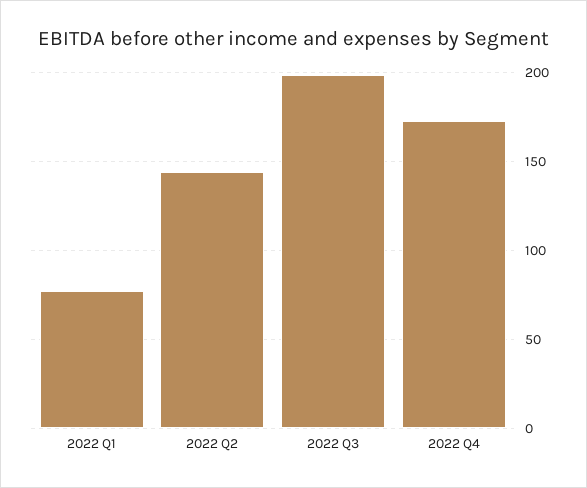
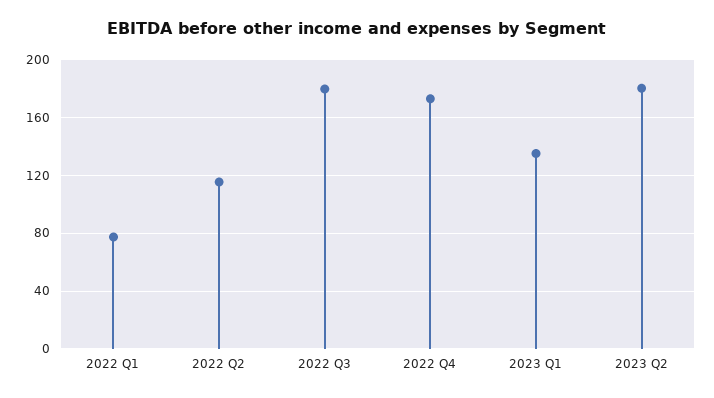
2022 Q2: 145 -> 115
2022 Q3: 200 -> 180
2023 Q1: none -> 135
2023 Q2: none -> 180

